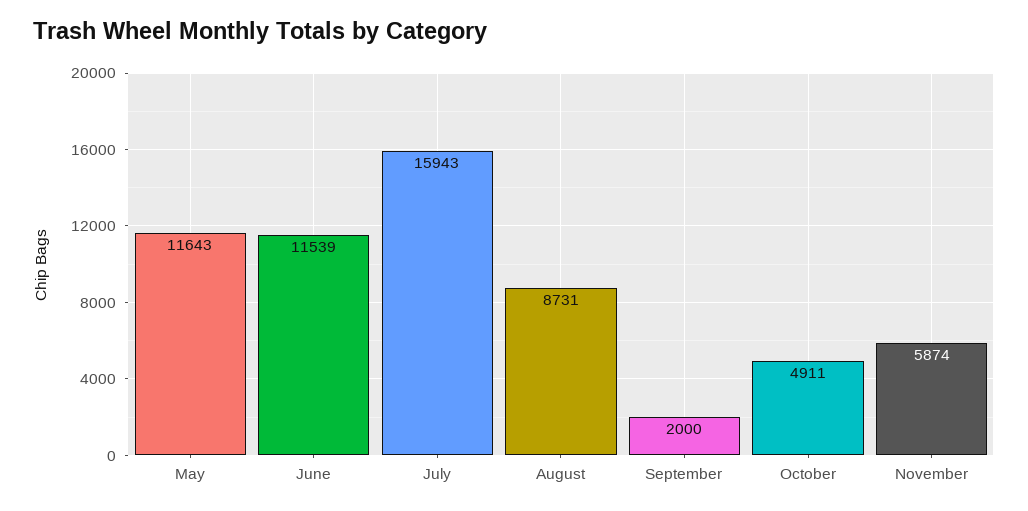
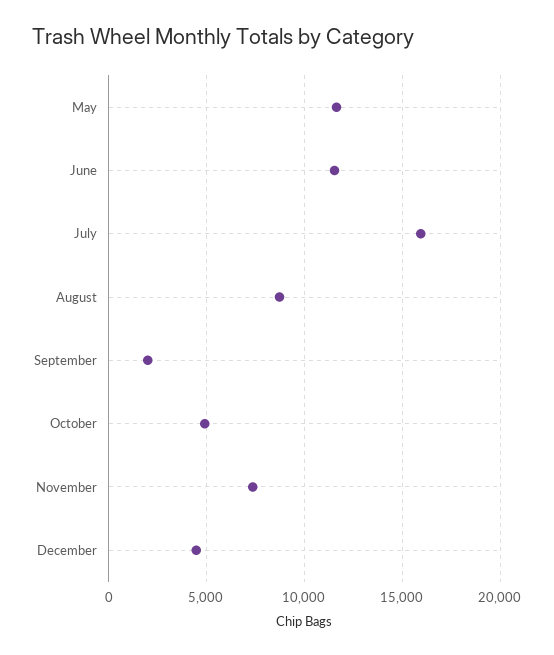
November: 5874 -> 7500
December: none -> 4500

